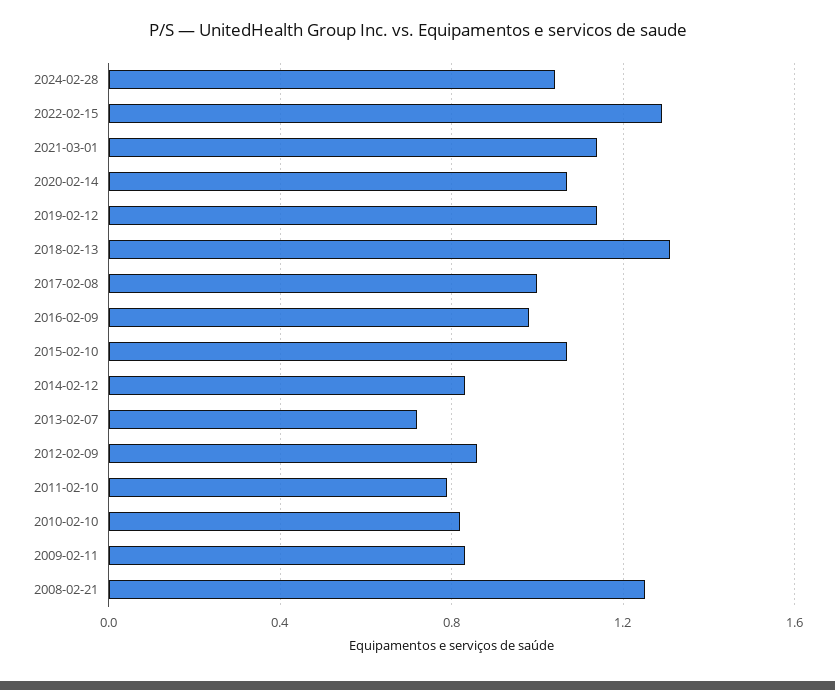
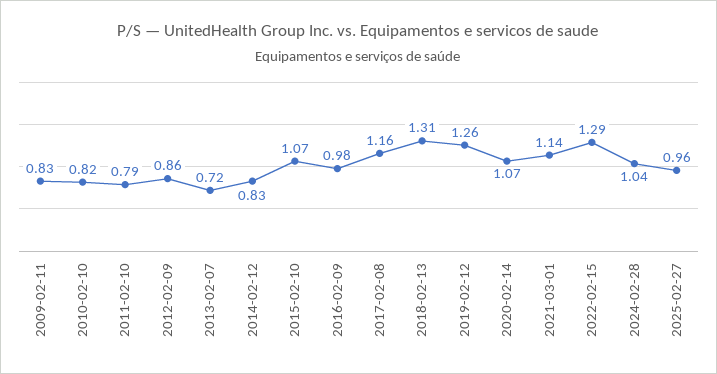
2019-02-12: 1.15 -> 1.26
2017-02-08: 1 -> 1.16
2008-02-21: 1.25 -> none
2025-02-27: none -> 0.96

